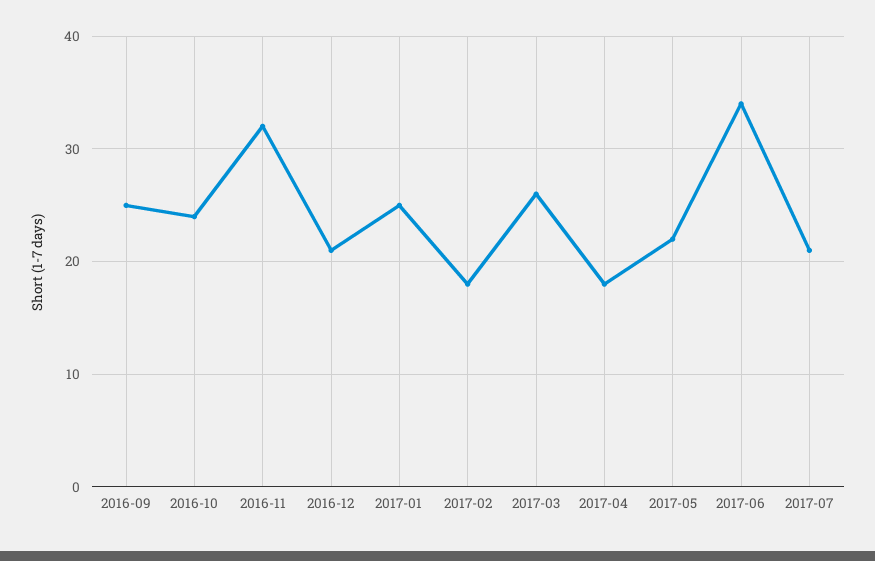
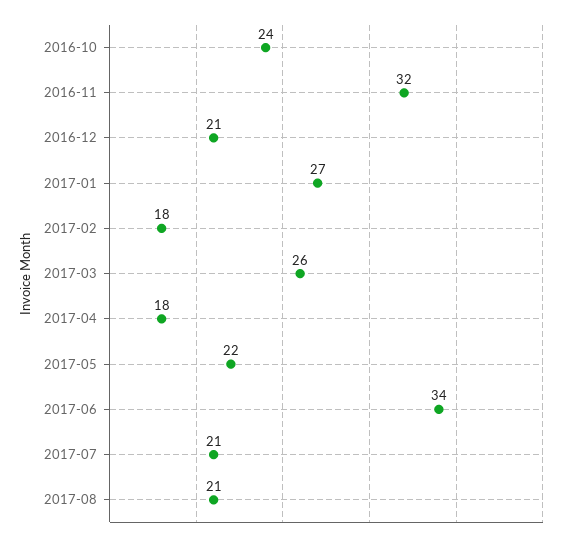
2016-09: 25 -> none
2017-01: 25 -> 27
2017-08: none -> 21

